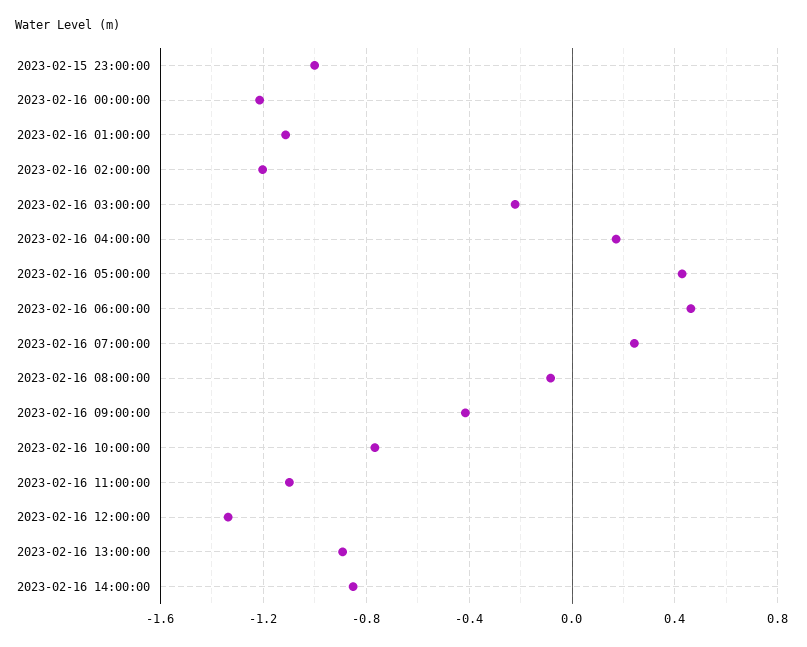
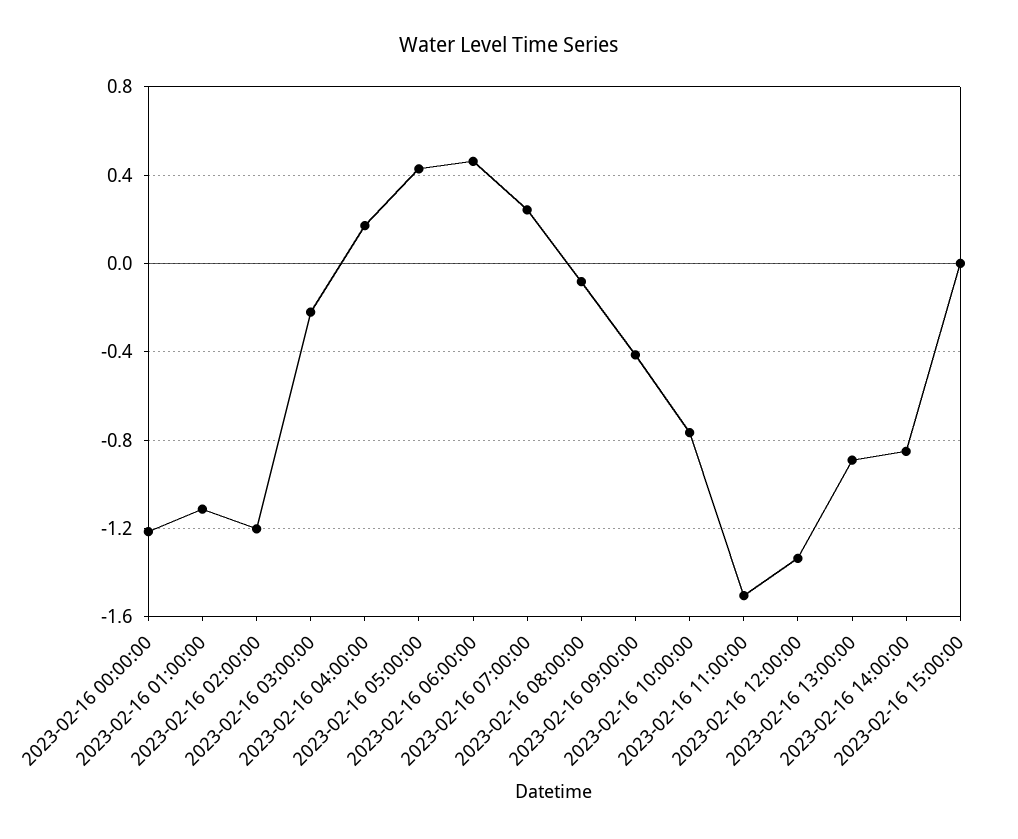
2023-02-15 23:00:00: -1 -> none
2023-02-16 11:00:00: -1.1 -> -1.5
2023-02-16 15:00:00: none -> 0

